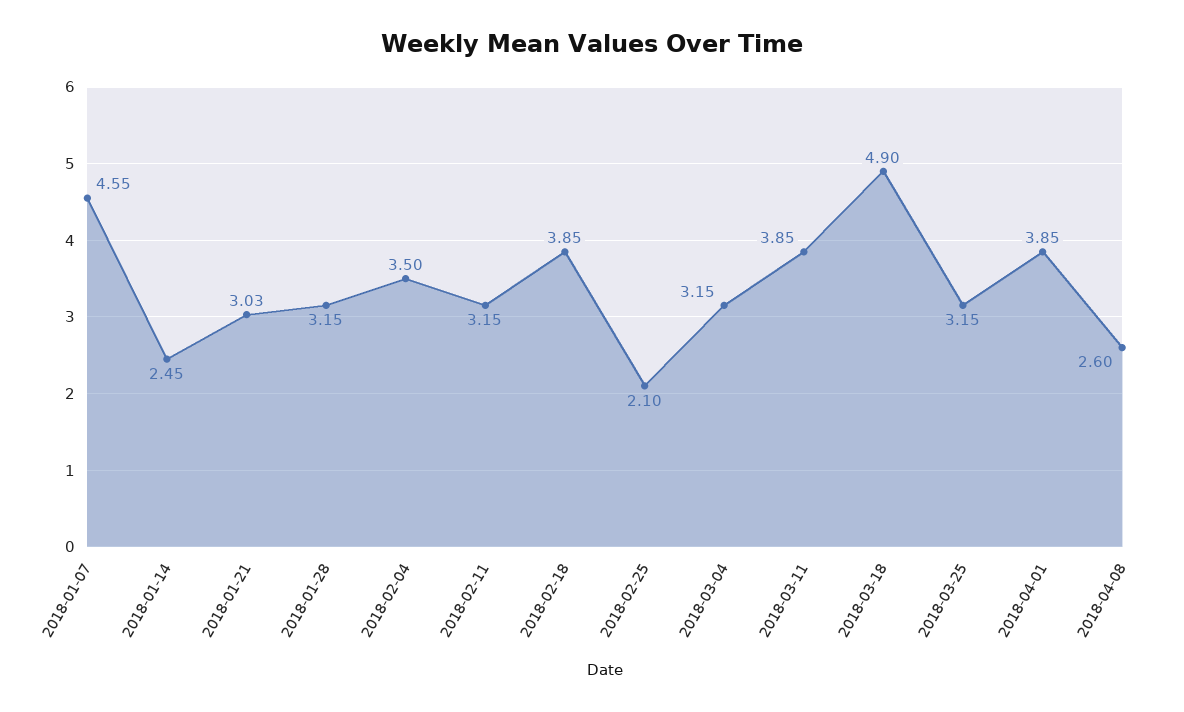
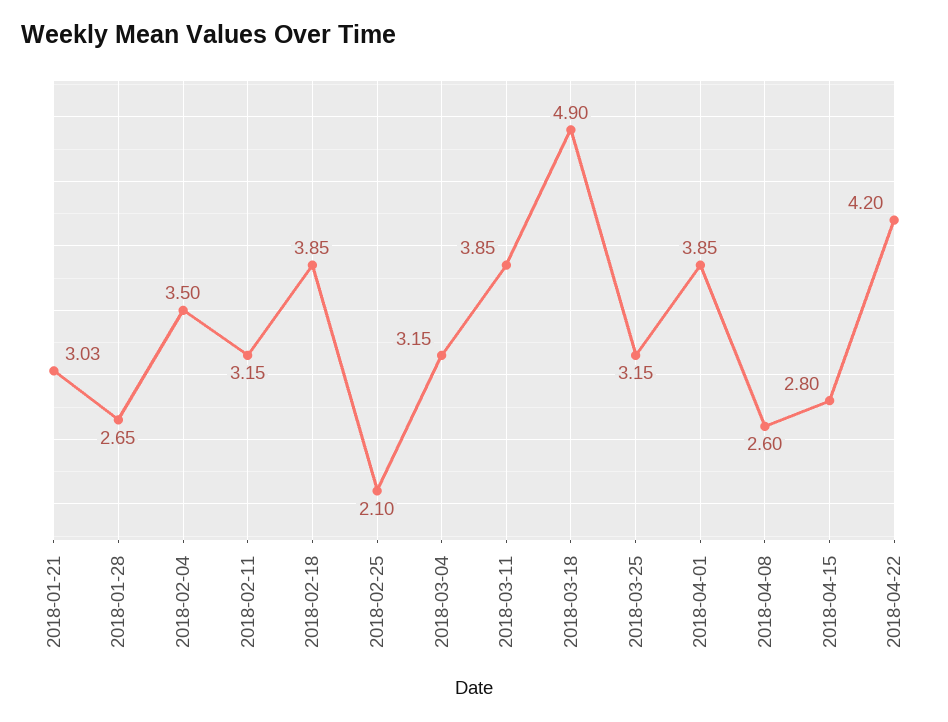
2018-01-07: 4.55 -> none
2018-01-14: 2.45 -> none
2018-01-28: 3.15 -> 2.65
2018-04-15: none -> 2.8
2018-04-22: none -> 4.2

